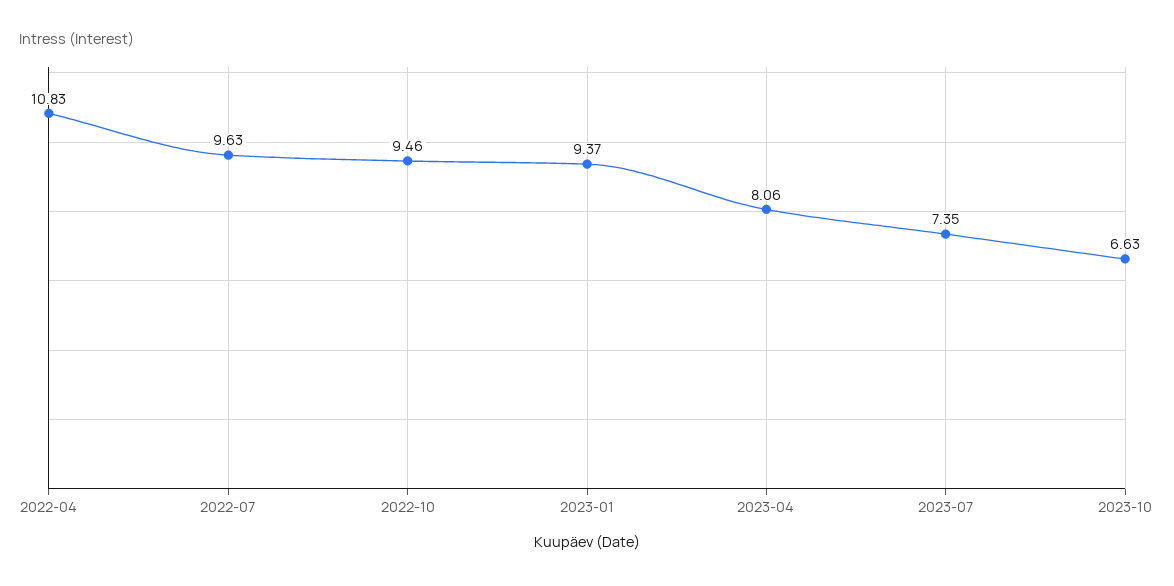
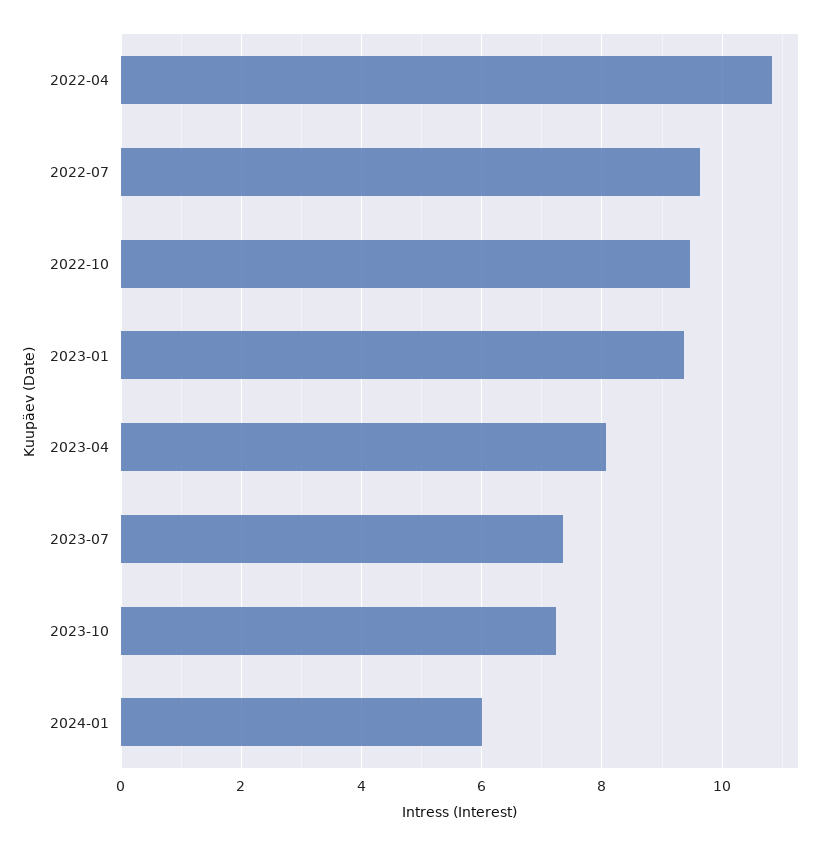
2023-10: 6.63 -> 7.2
2024-01: none -> 6

